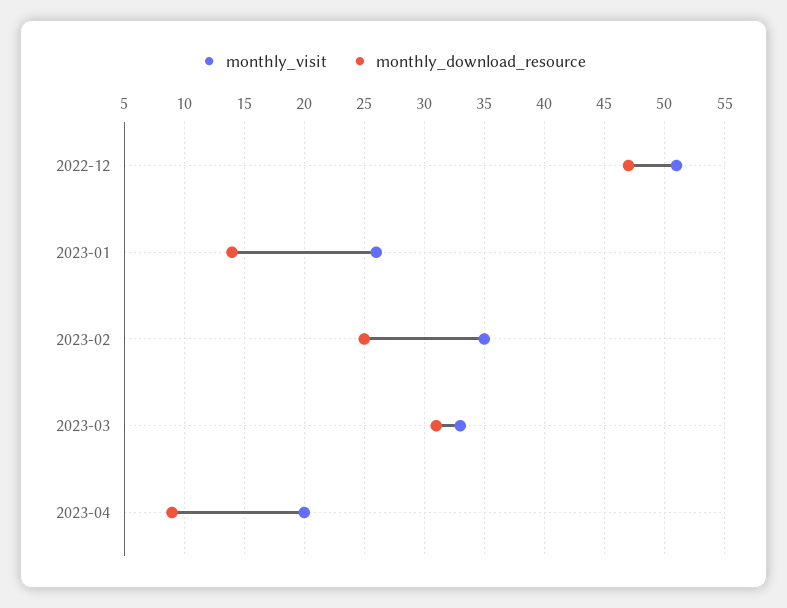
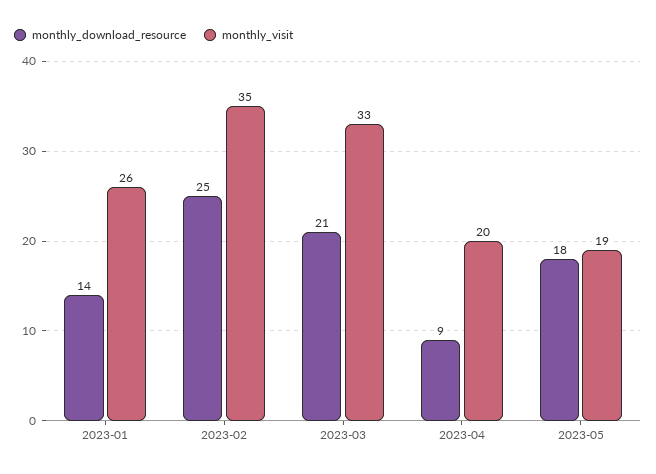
monthly_visit, 2022-12: 51 -> none
monthly_download_resource, 2022-12: 47 -> none
monthly_download_resource, 2023-03: 31 -> 21
monthly_download_resource, 2023-05: none -> 18
monthly_visit, 2023-05: none -> 19

